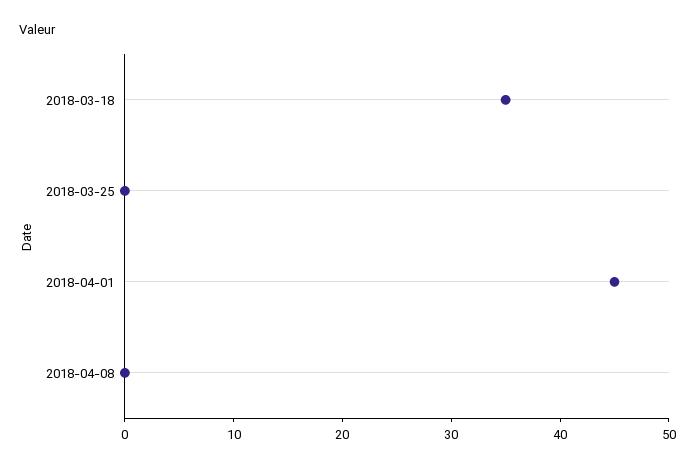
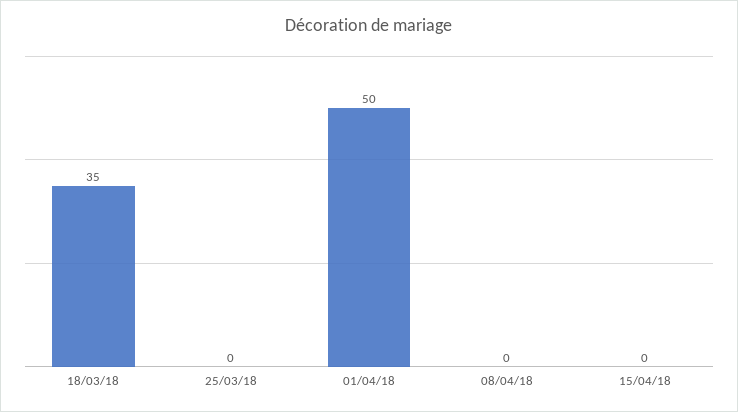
2018-04-01: 45 -> 50
15/04/18: none -> 0

